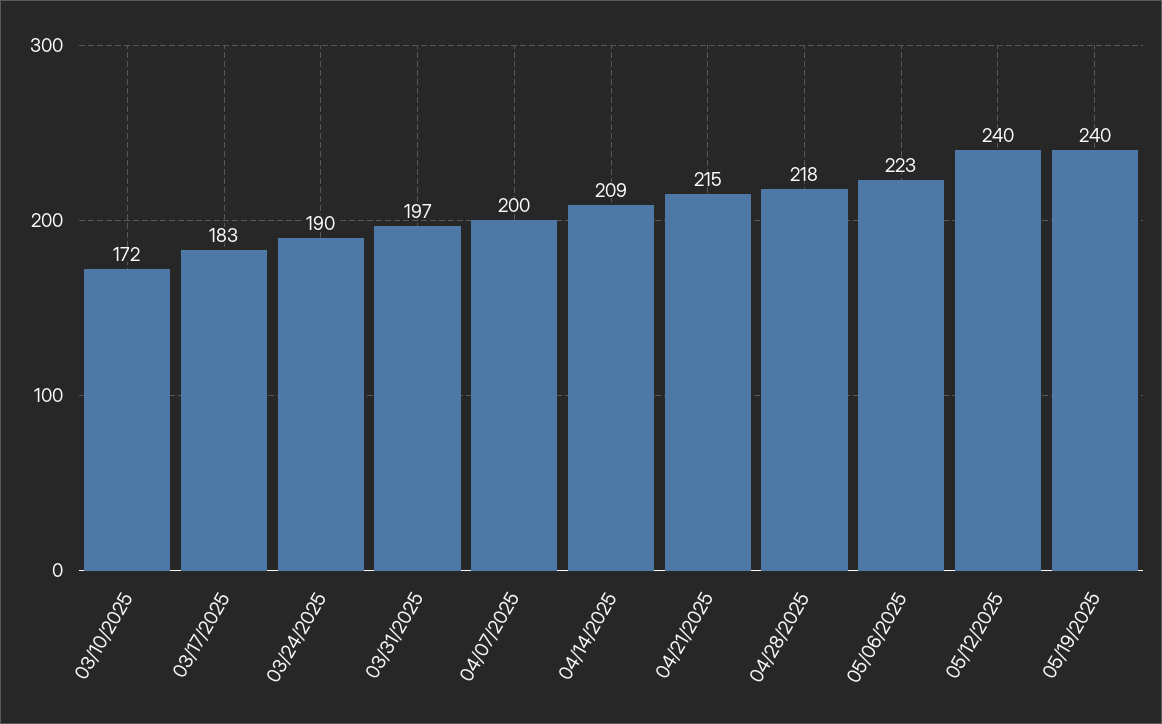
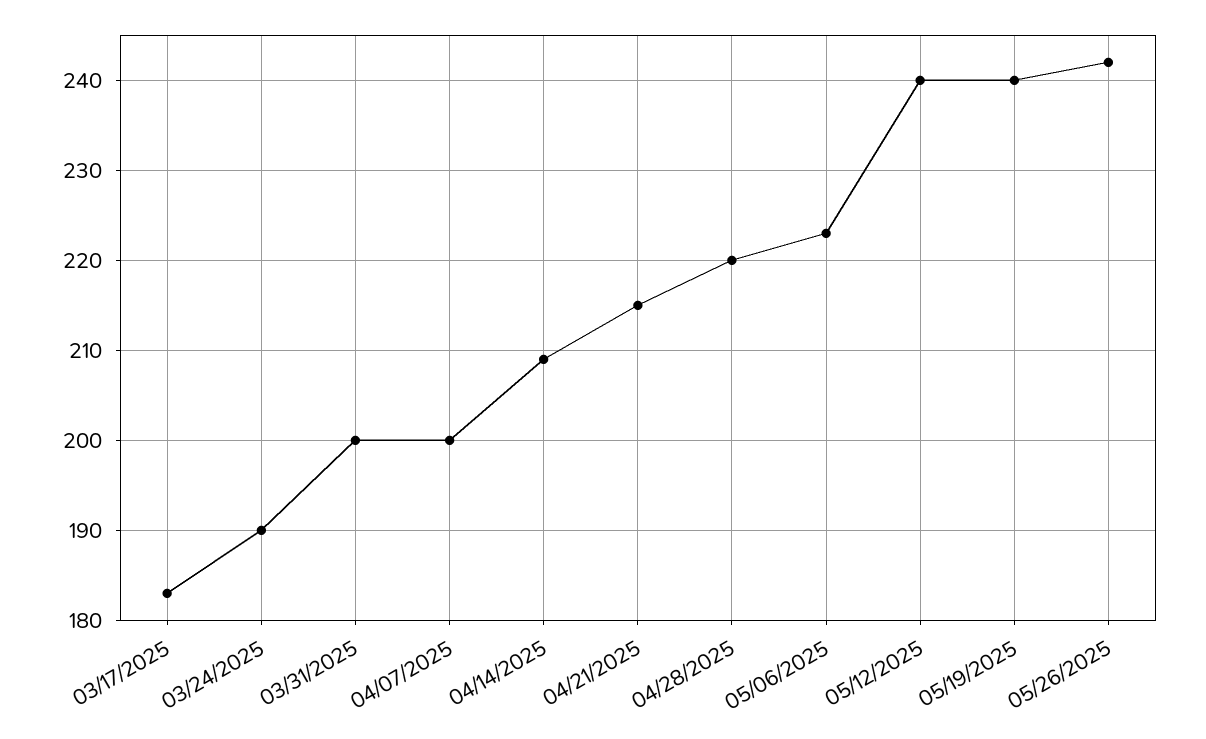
03/10/2025: 172 -> none
03/31/2025: 197 -> 200
04/28/2025: 218 -> 220
05/26/2025: none -> 242

